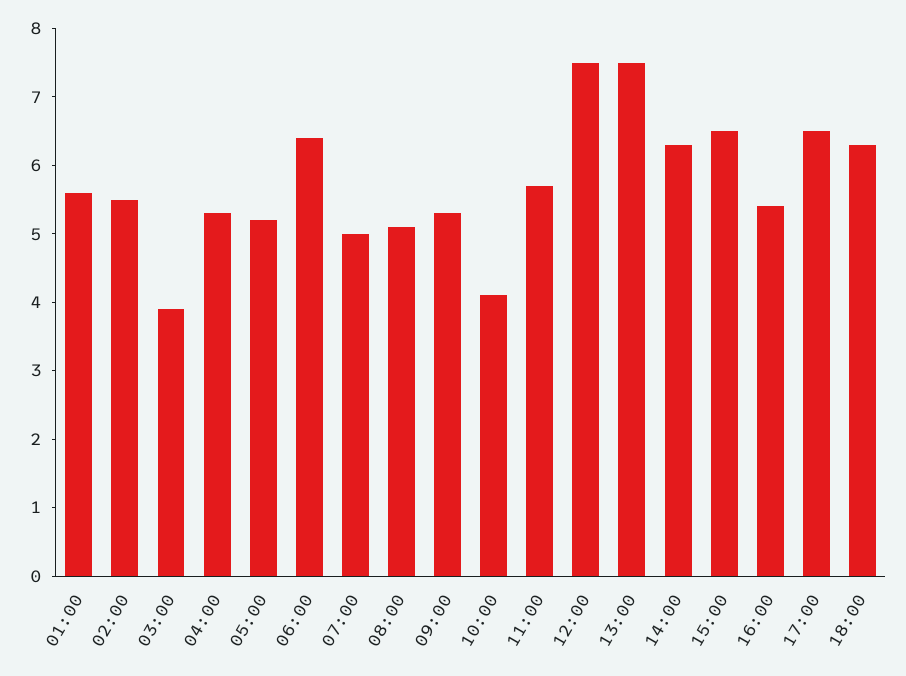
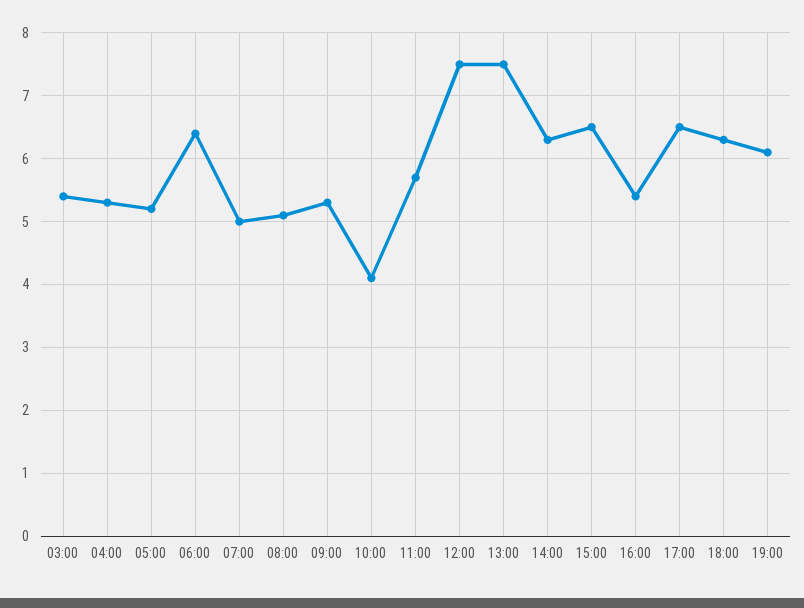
01:00: 5.5 -> none
02:00: 5.5 -> none
03:00: 4 -> 5.4
19:00: none -> 6.1

